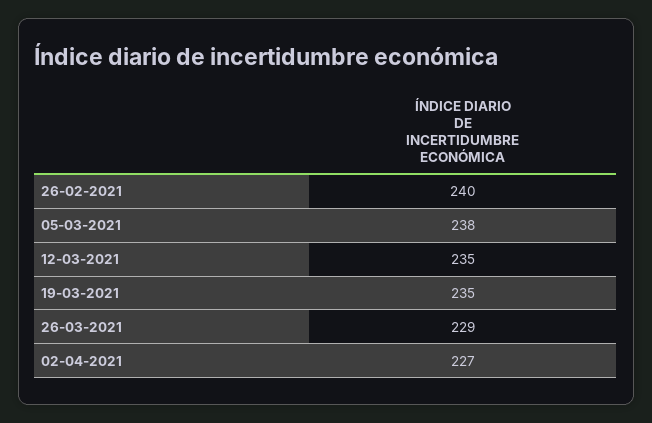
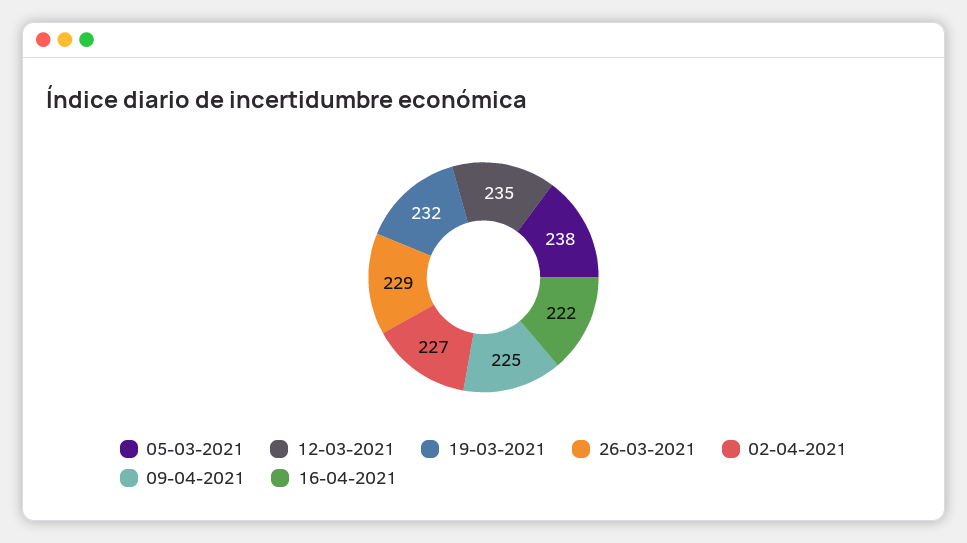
26-02-2021: 240 -> none
19-03-2021: 235 -> 232
09-04-2021: none -> 225
16-04-2021: none -> 222

